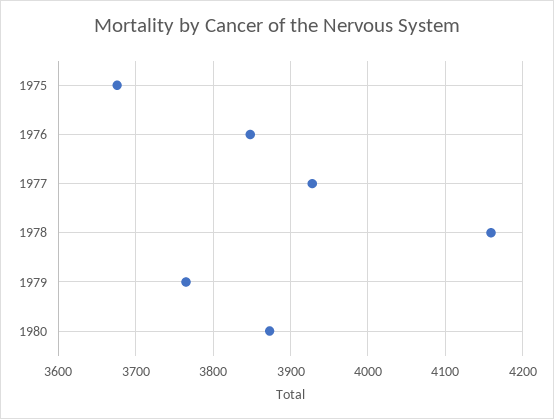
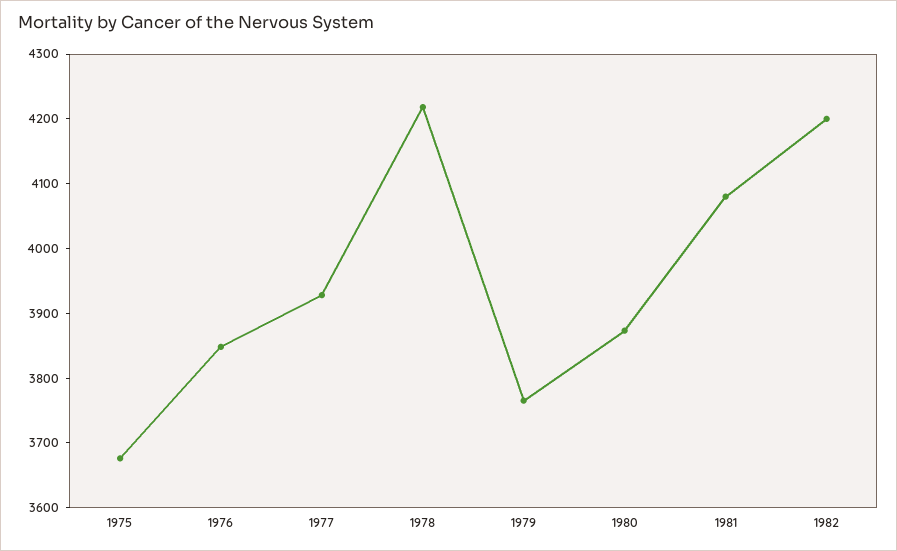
1978: 4160 -> 4220
1981: none -> 4080
1982: none -> 4200

